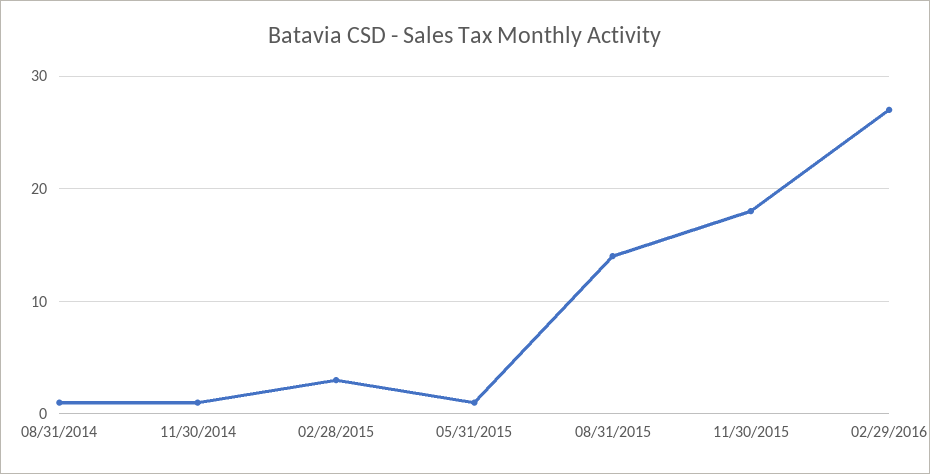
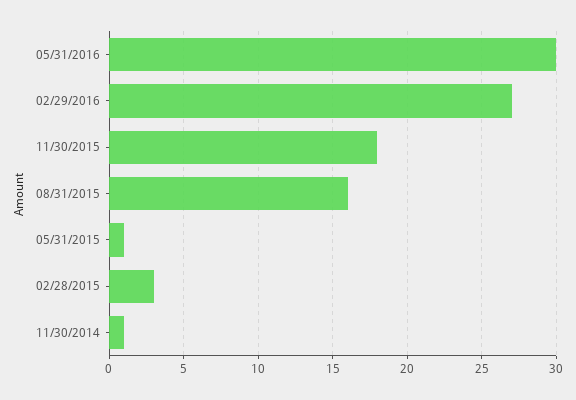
08/31/2014: 1 -> none
08/31/2015: 14 -> 16
05/31/2016: none -> 30

